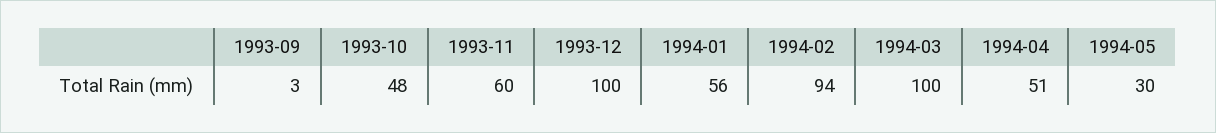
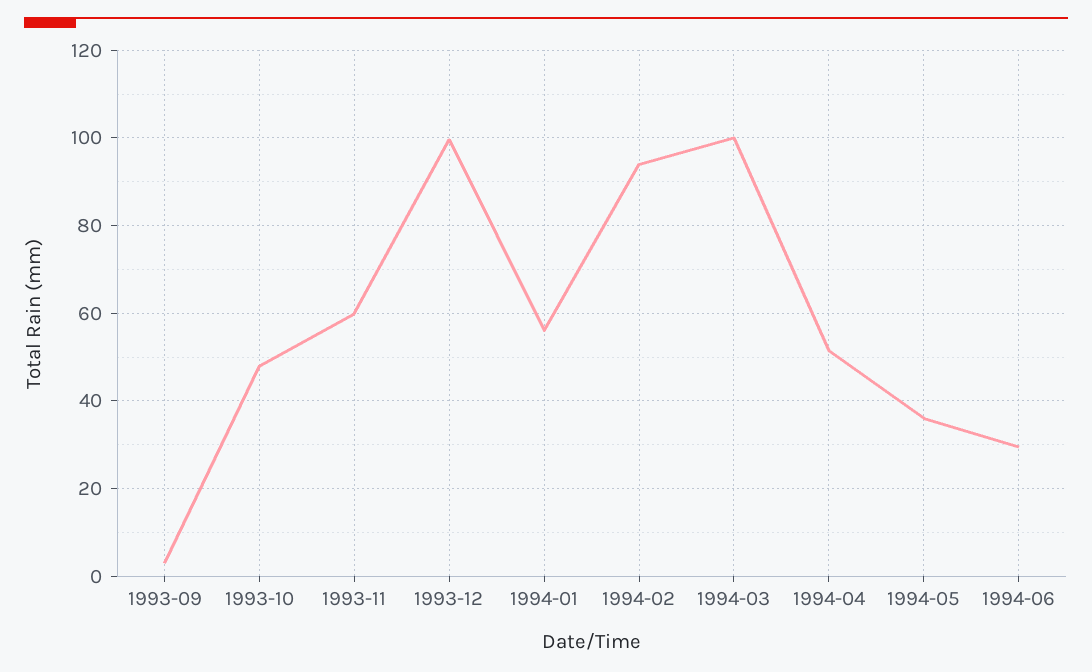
1994-05: 30 -> 36
1994-06: none -> 30

